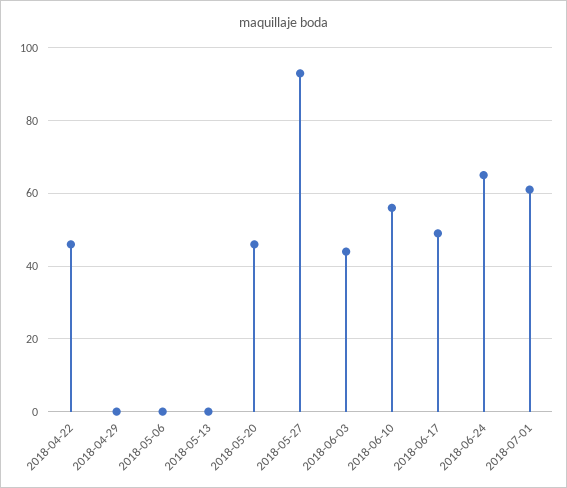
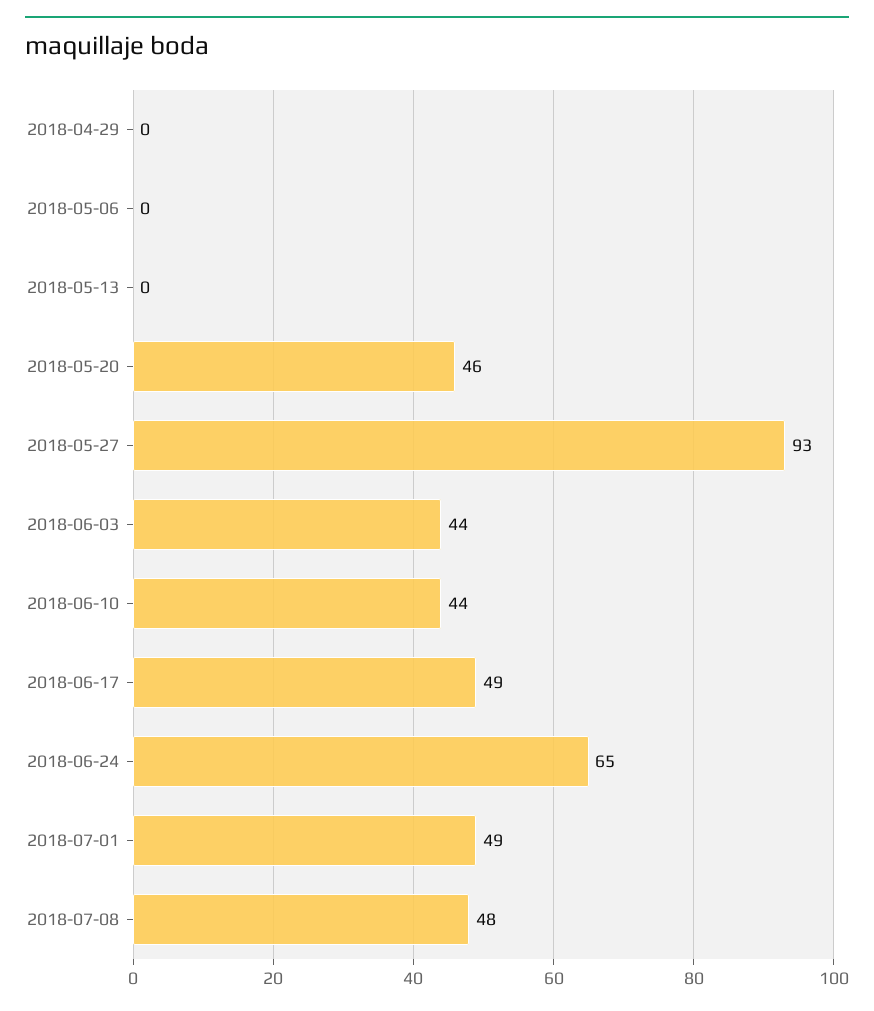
2018-04-22: 45 -> none
2018-06-10: 55 -> 44
2018-07-01: 60 -> 49
2018-07-08: none -> 48

